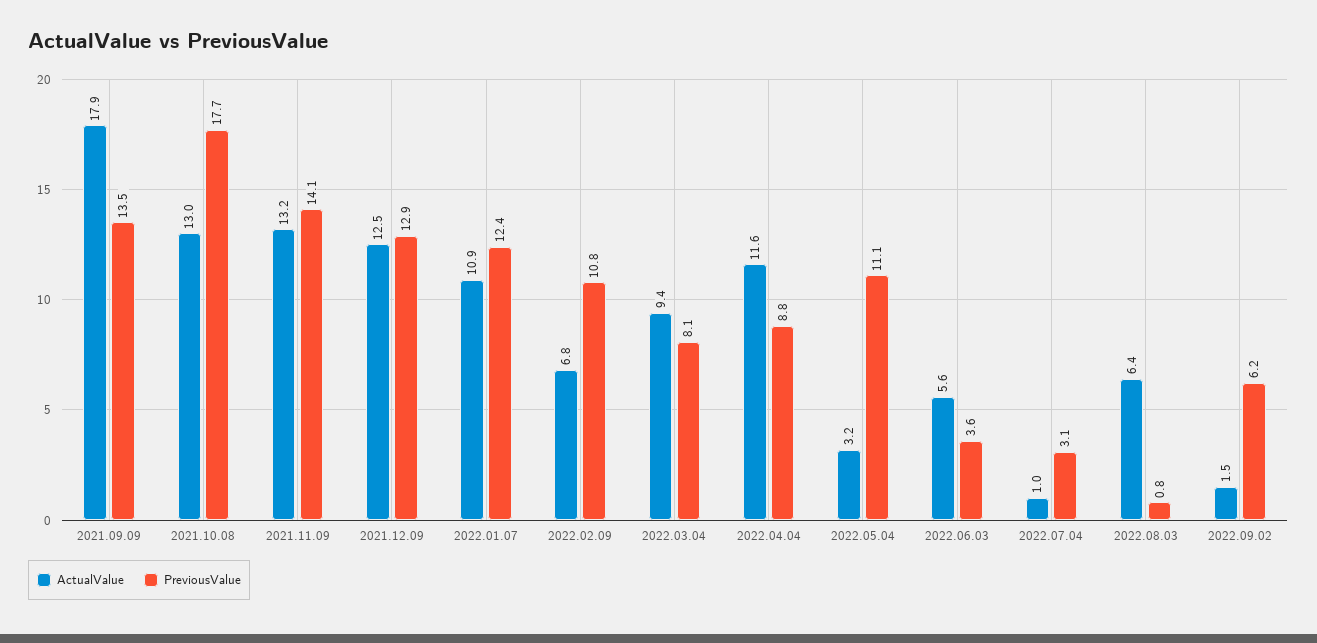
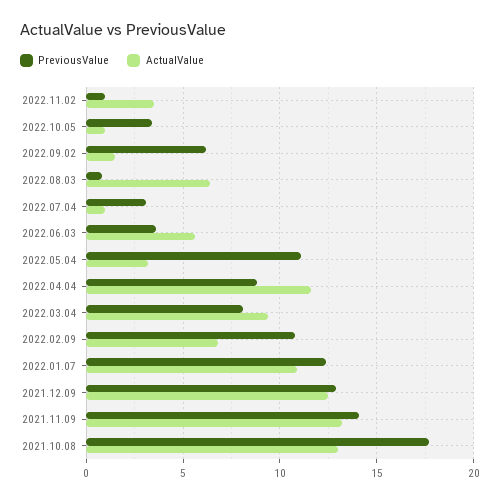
ActualValue, 2021.09.09: 17.9 -> none
PreviousValue, 2021.09.09: 13.5 -> none
PreviousValue, 2022.11.02: none -> 1
ActualValue, 2022.11.02: none -> 3.5
PreviousValue, 2022.10.05: none -> 3.5
ActualValue, 2022.10.05: none -> 1

